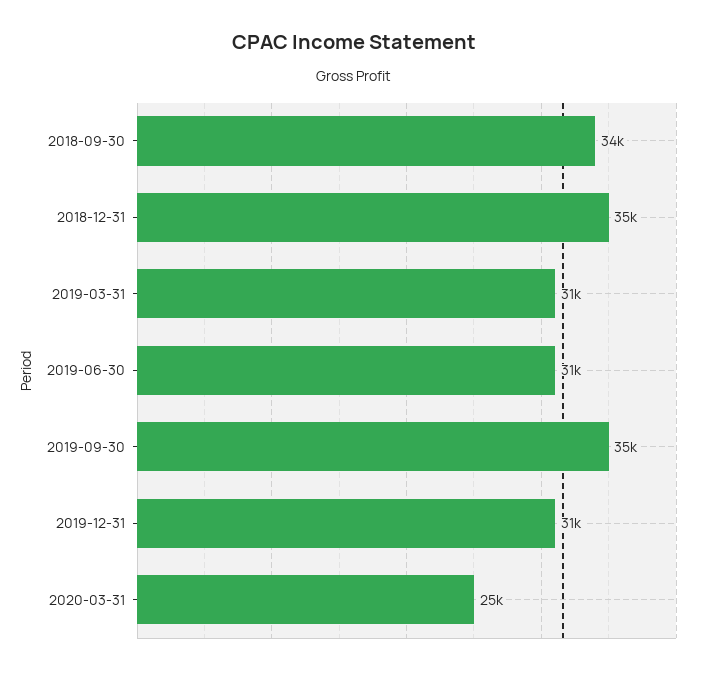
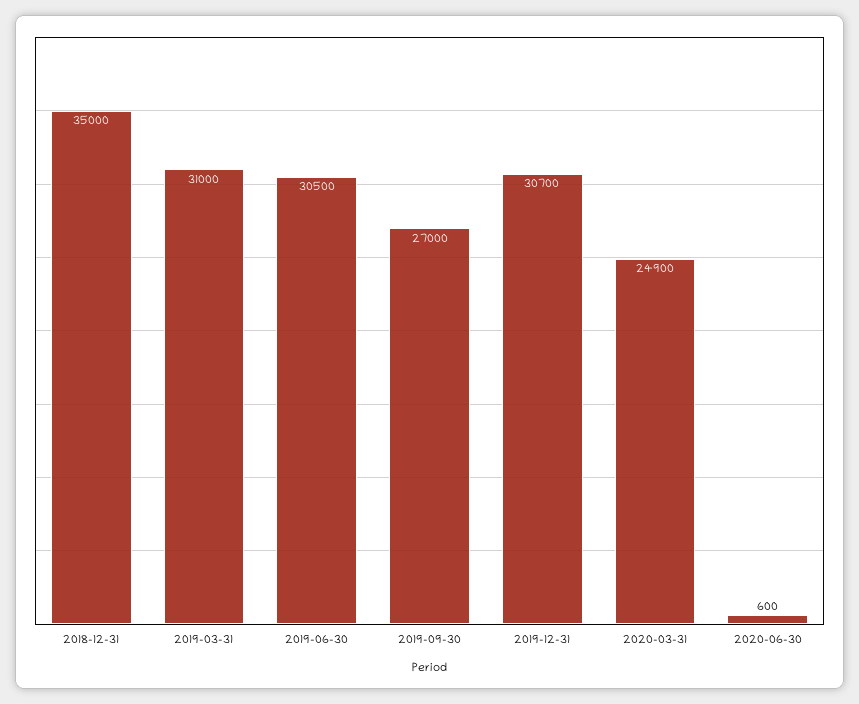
2018-09-30: 34000 -> none
2019-09-30: 35000 -> 27000
2020-06-30: none -> 600

